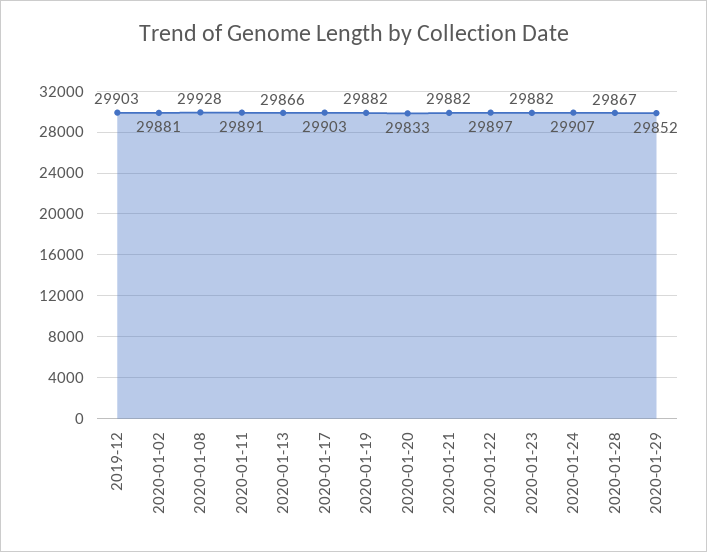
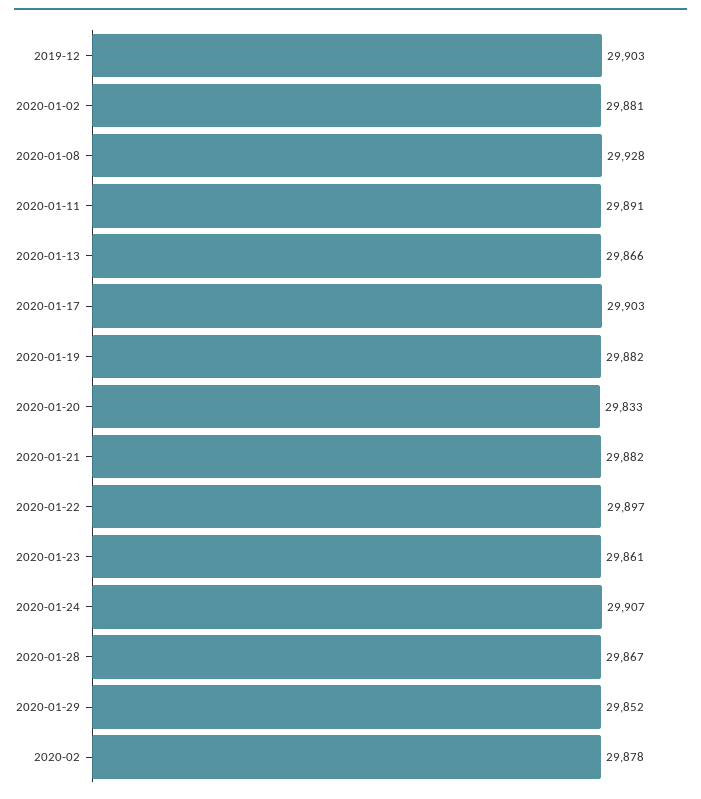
2020-01-23: 29882 -> 29861
2020-02: none -> 29878

